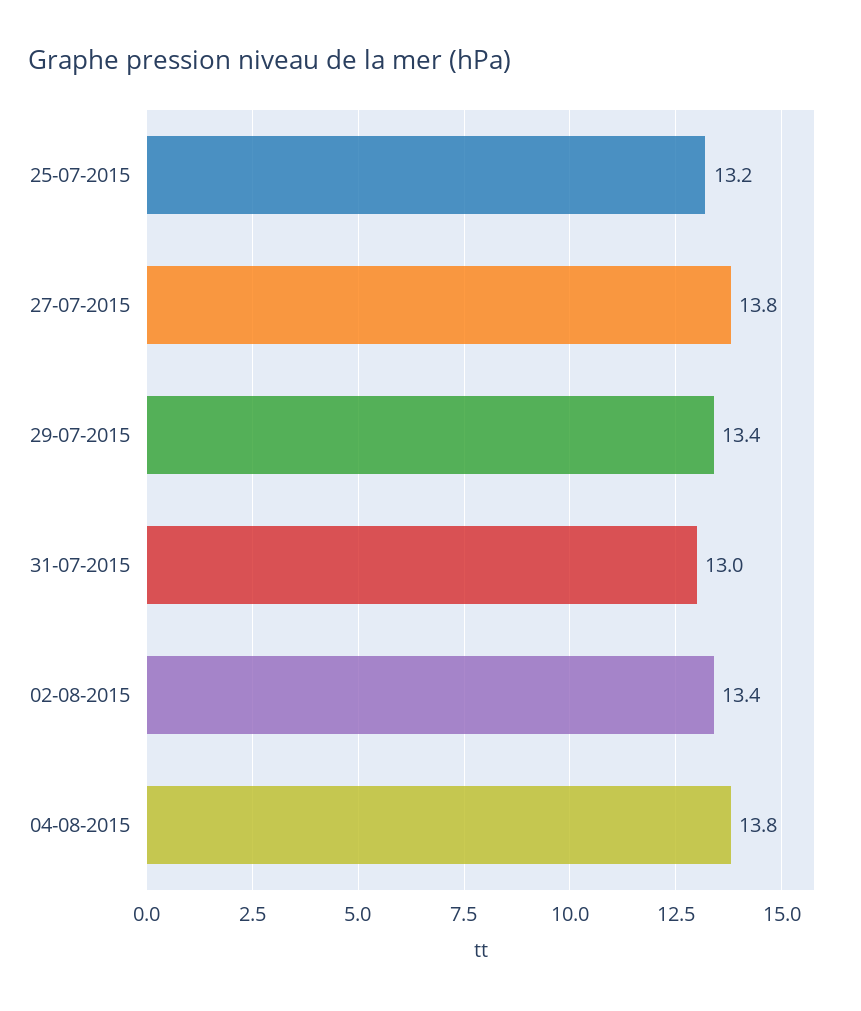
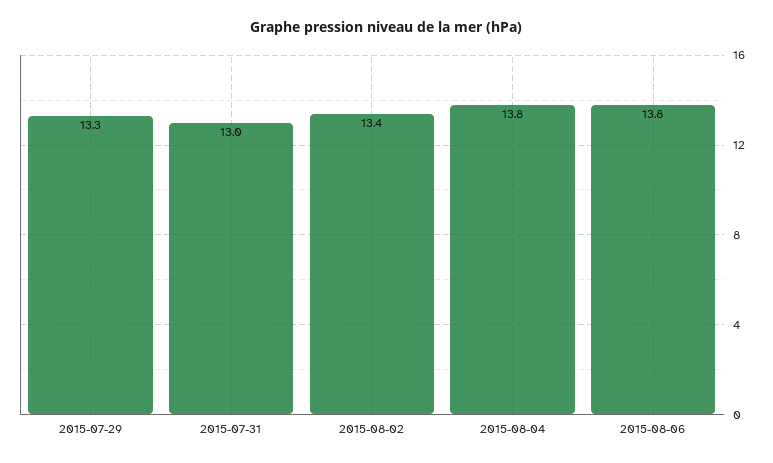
25-07-2015: 13.2 -> none
27-07-2015: 13.8 -> none
29-07-2015: 13.4 -> 13.3
2015-08-06: none -> 13.8

